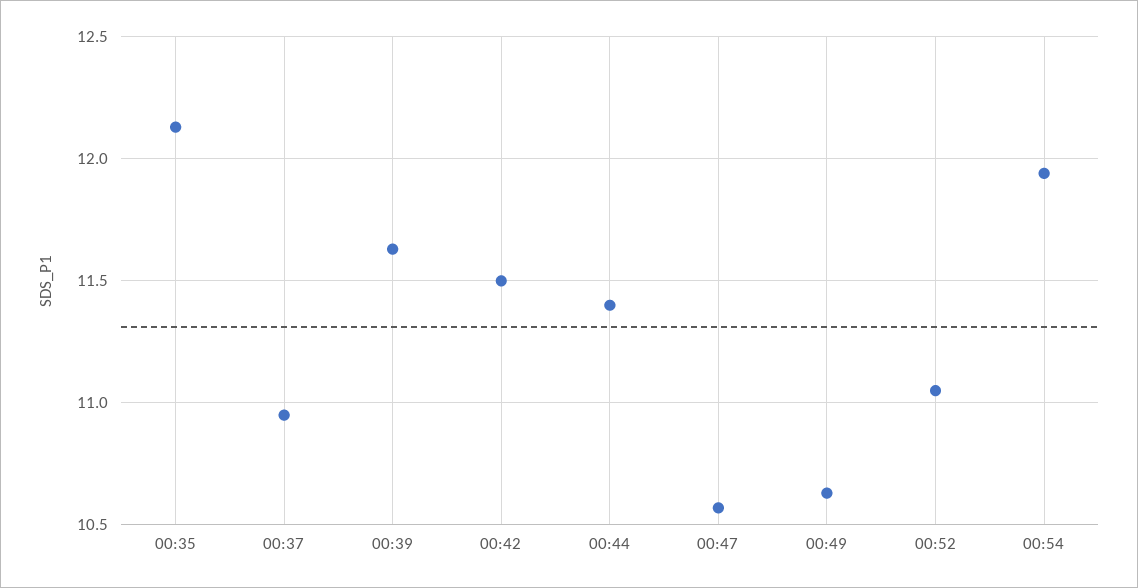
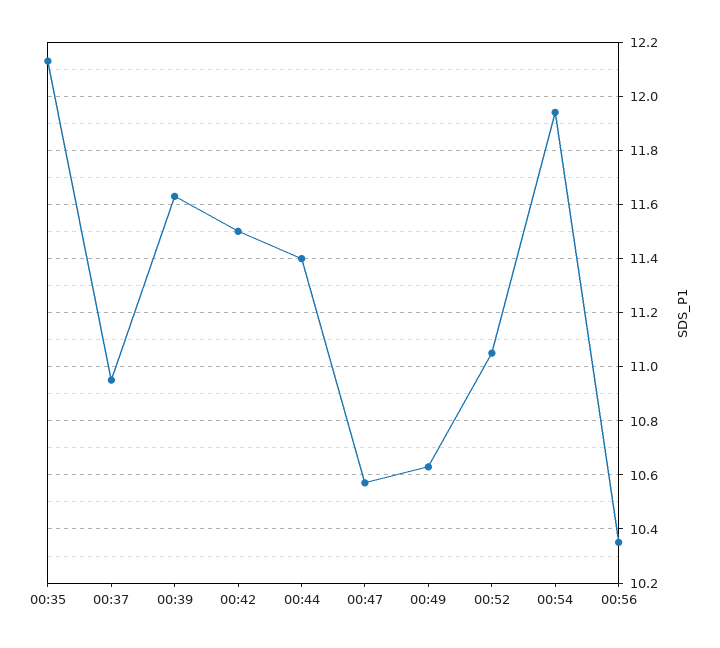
00:56: none -> 10.35

